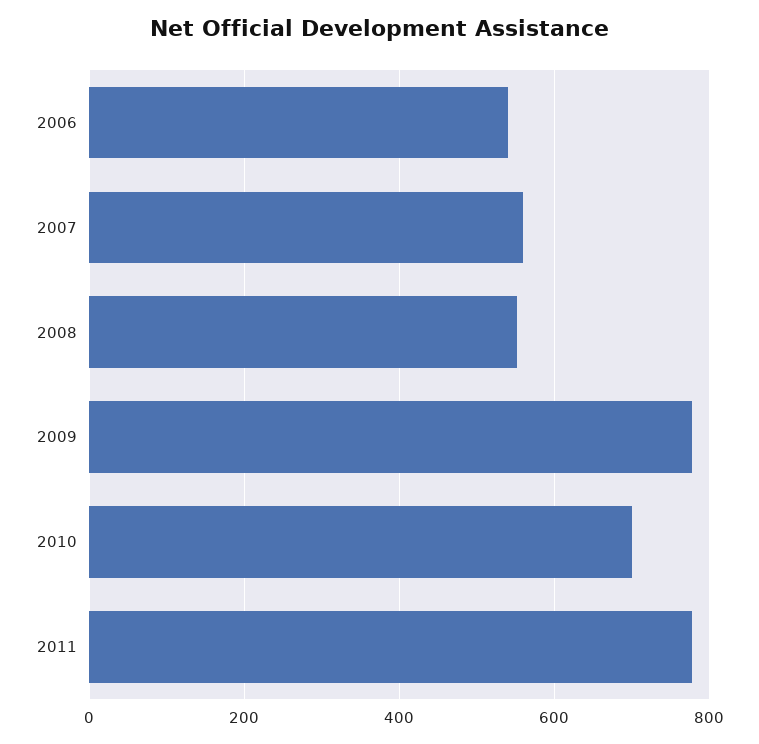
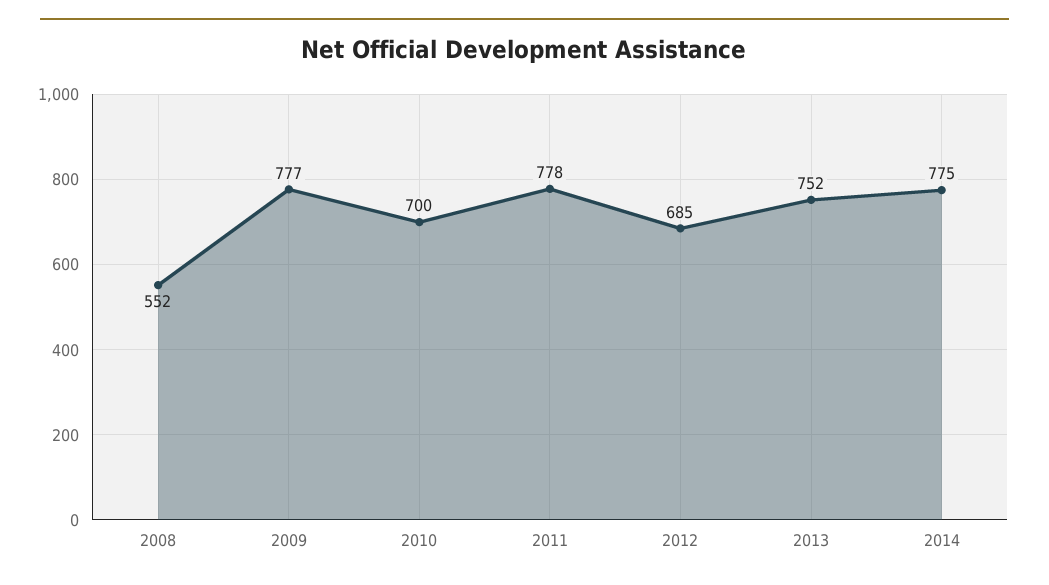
2006: 540 -> none
2007: 560 -> none
2012: none -> 685
2013: none -> 752
2014: none -> 775

